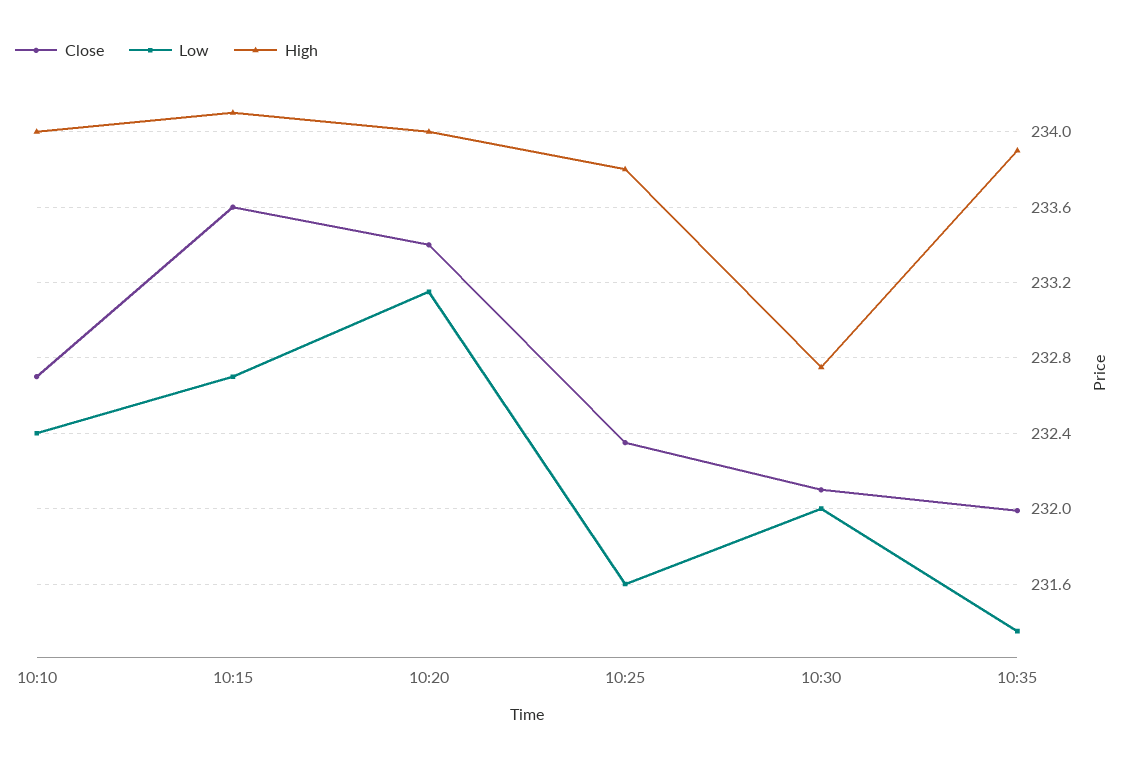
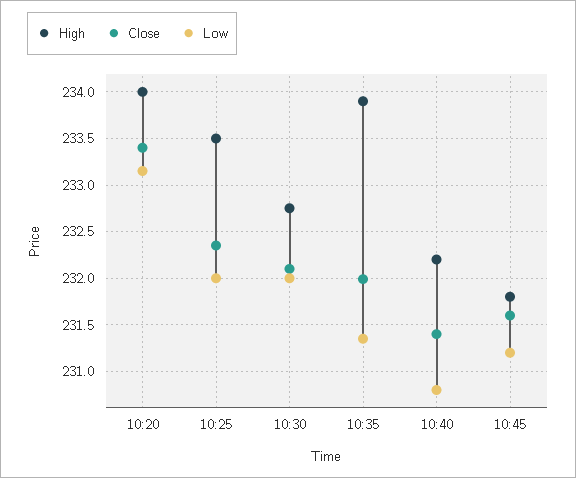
Close, 10:10: 232.7 -> none
Low, 10:10: 232.4 -> none
High, 10:10: 234 -> none
Close, 10:15: 233.6 -> none
Low, 10:15: 232.7 -> none
High, 10:15: 234.1 -> none
Low, 10:25: 231.6 -> 232
High, 10:25: 233.8 -> 233.5
High, 10:40: none -> 232.2
Close, 10:40: none -> 231.4
Low, 10:40: none -> 230.8
High, 10:45: none -> 231.8
Close, 10:45: none -> 231.6
Low, 10:45: none -> 231.2

